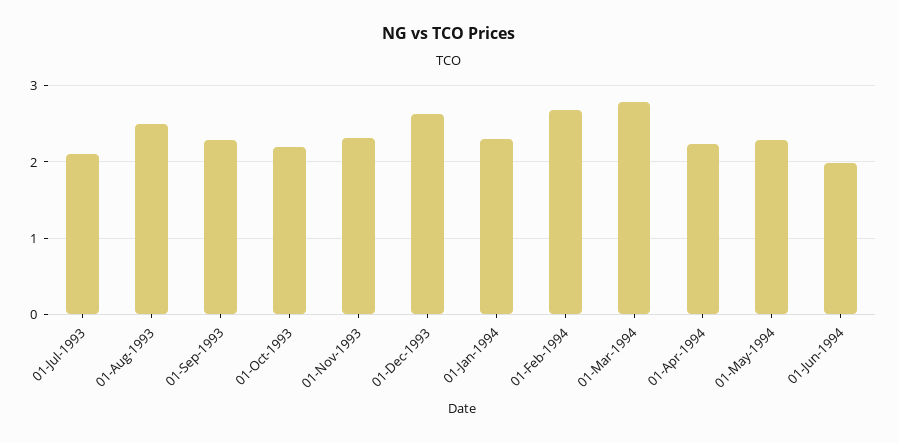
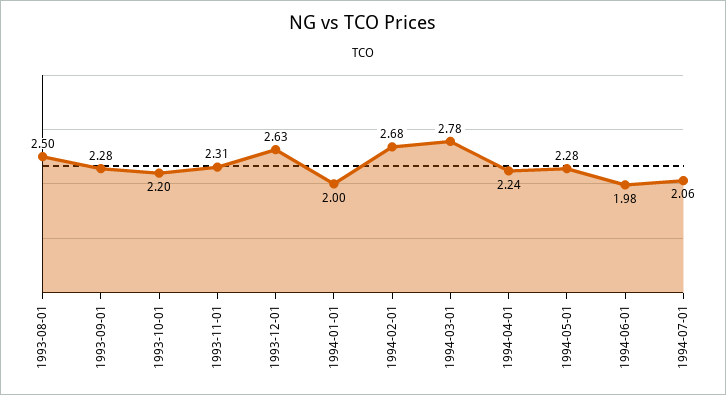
01-Jul-1993: 2.1 -> none
01-Jan-1994: 2.3 -> 2
1994-07-01: none -> 2.06

